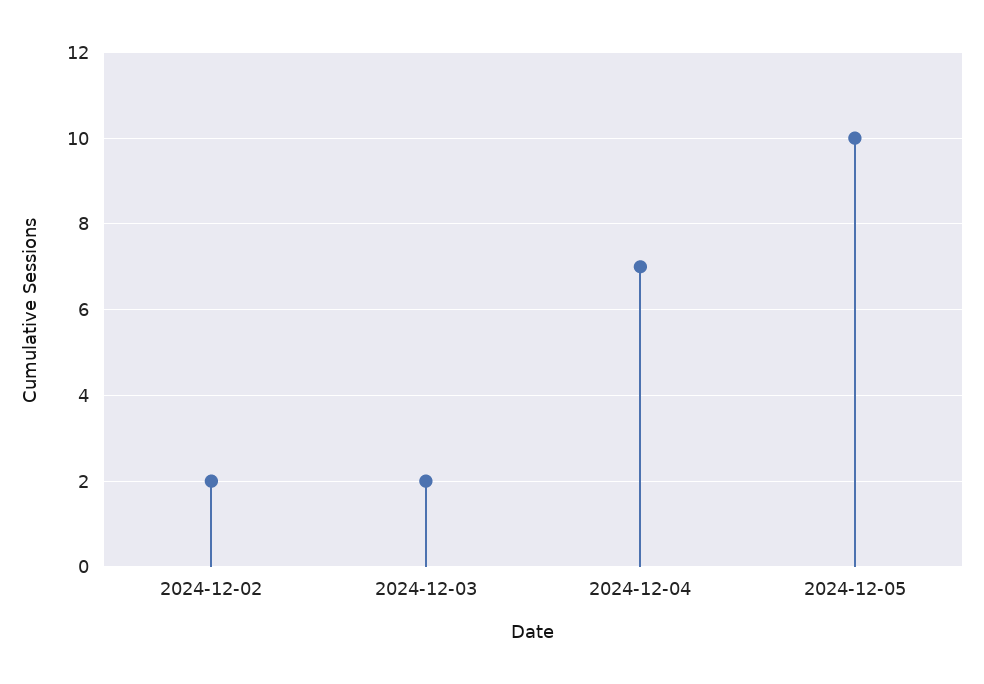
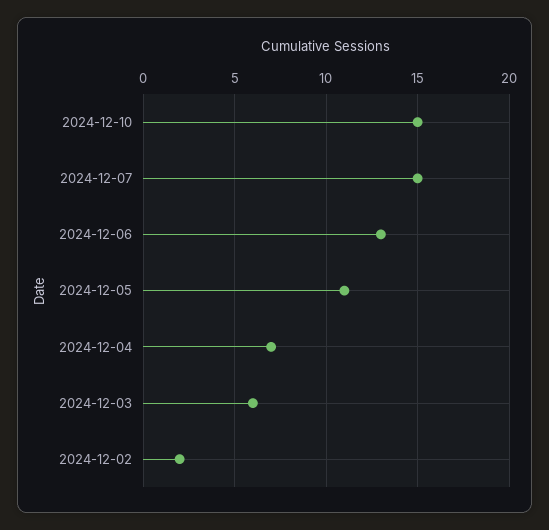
2024-12-03: 2 -> 6
2024-12-05: 10 -> 11
2024-12-10: none -> 15
2024-12-07: none -> 15
2024-12-06: none -> 13

